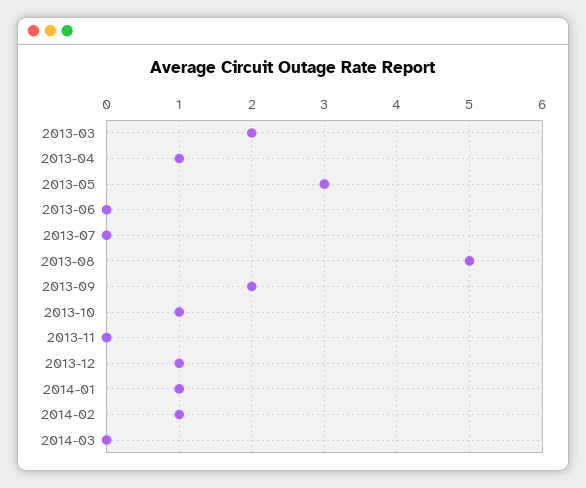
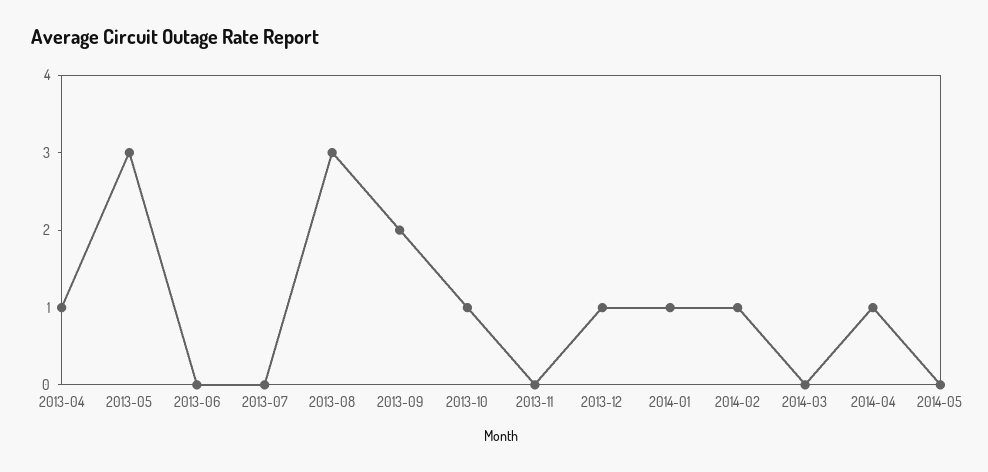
2013-03: 2 -> none
2013-08: 5 -> 3
2014-04: none -> 1
2014-05: none -> 0

